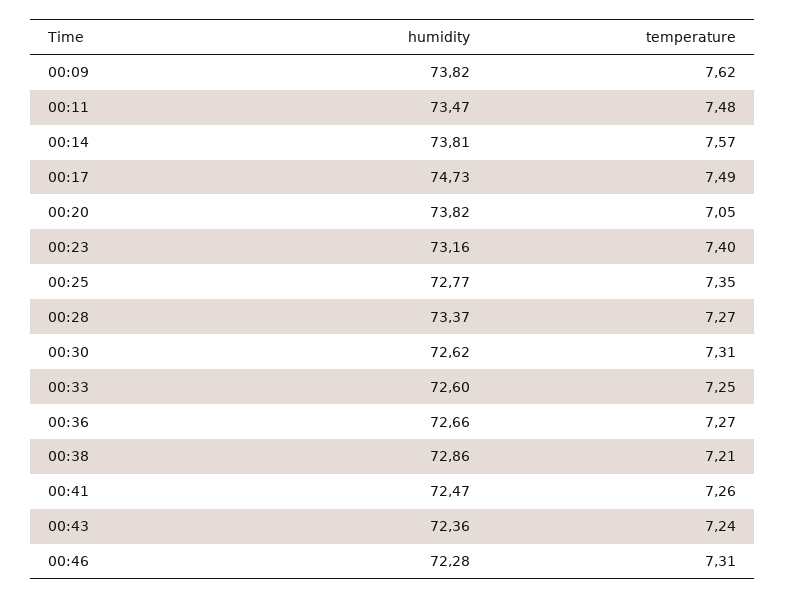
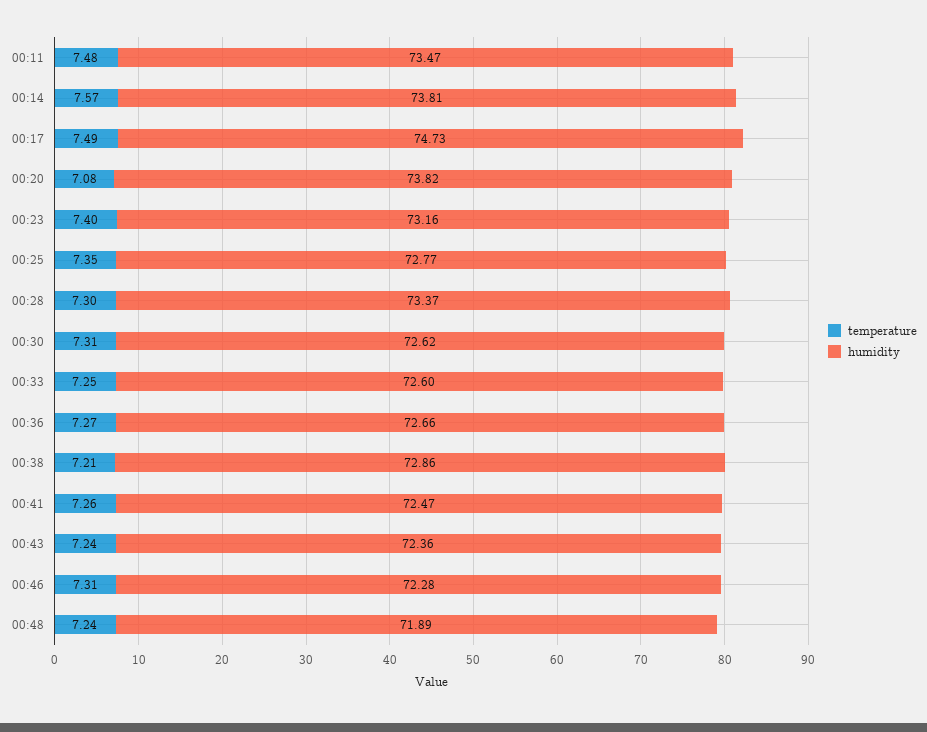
humidity, 00:09: 73.82 -> none
temperature, 00:09: 7.62 -> none
temperature, 00:20: 7.05 -> 7.08
temperature, 00:28: 7.27 -> 7.3
temperature, 00:48: none -> 7.24
humidity, 00:48: none -> 71.89

